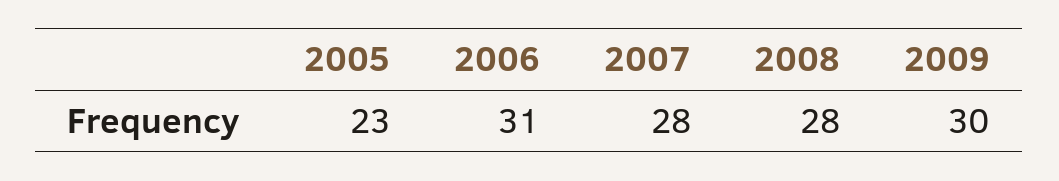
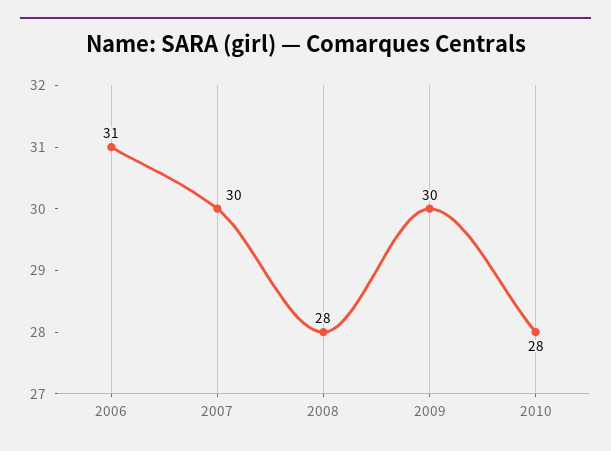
2005: 23 -> none
2007: 28 -> 30
2010: none -> 28

